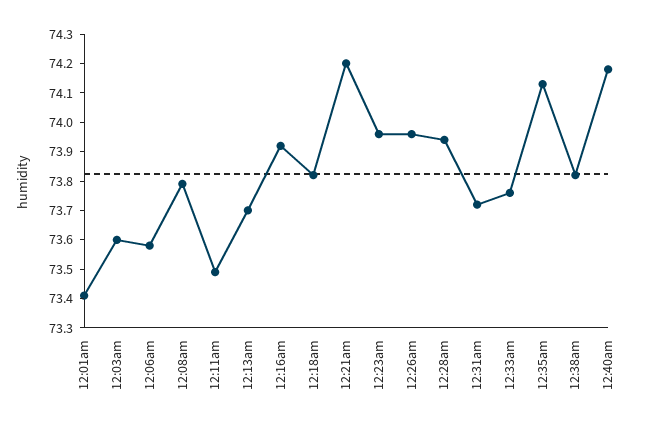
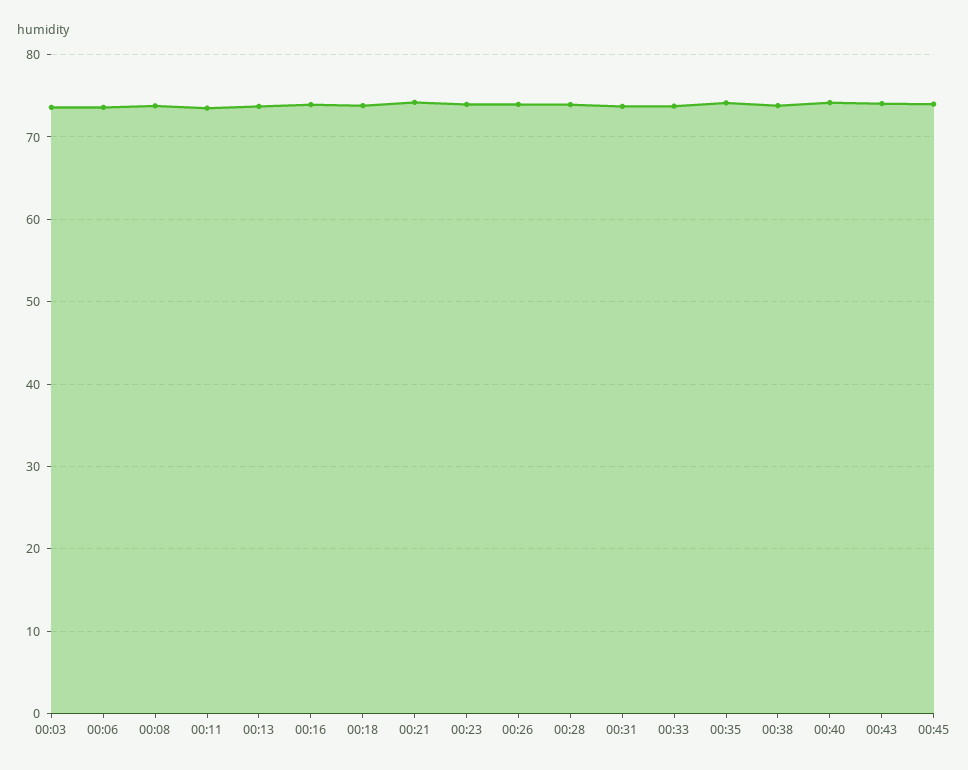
12:01am: 73.4 -> none
00:43: none -> 74
00:45: none -> 74

